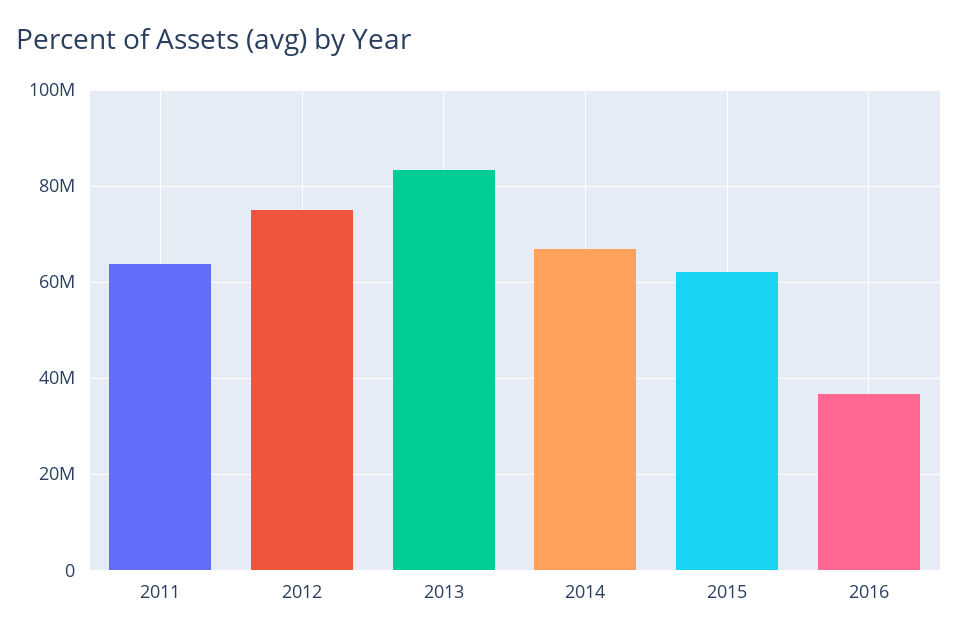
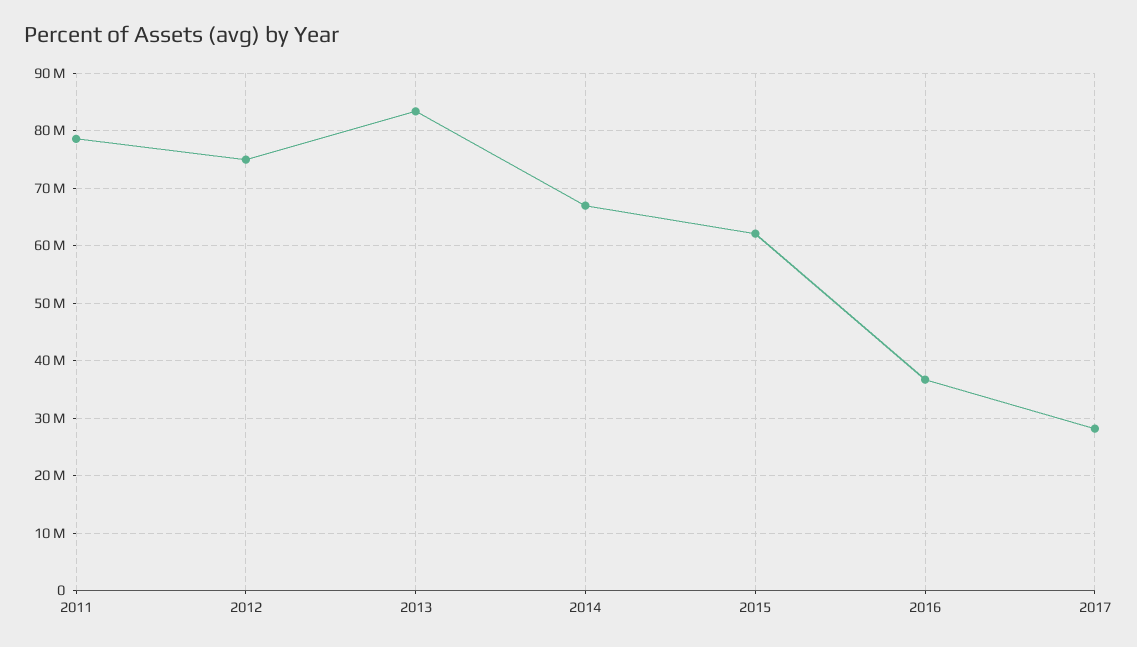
2011: 64000000 -> 78000000
2017: none -> 28000000

